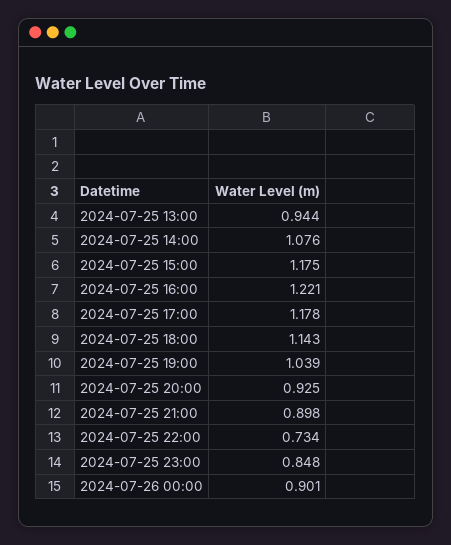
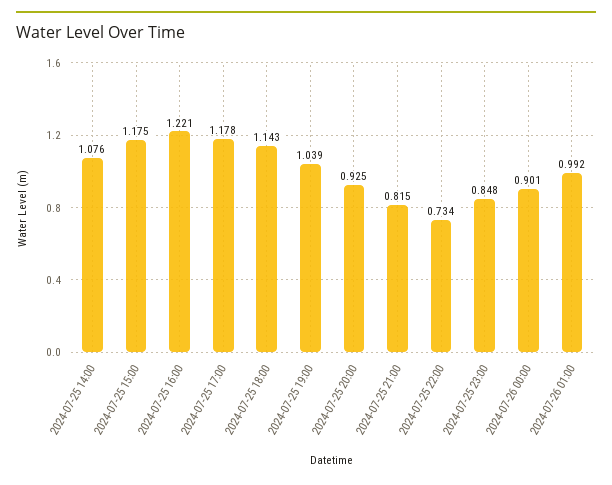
2024-07-25 13:00: 0.944 -> none
2024-07-25 21:00: 0.898 -> 0.815
2024-07-26 01:00: none -> 0.992

